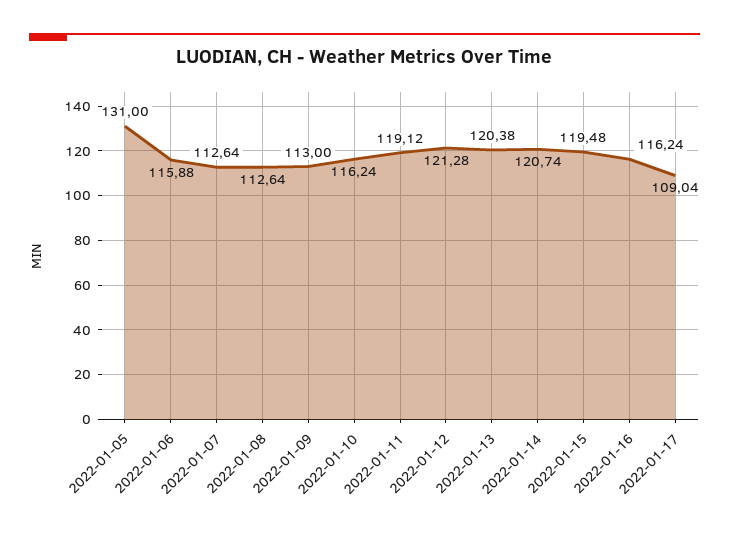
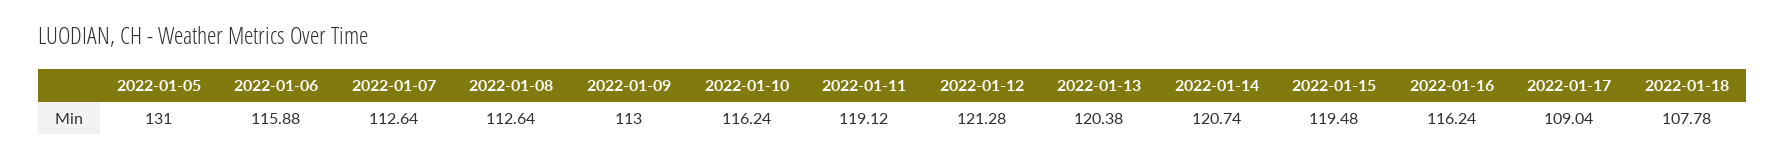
2022-01-18: none -> 107.78

